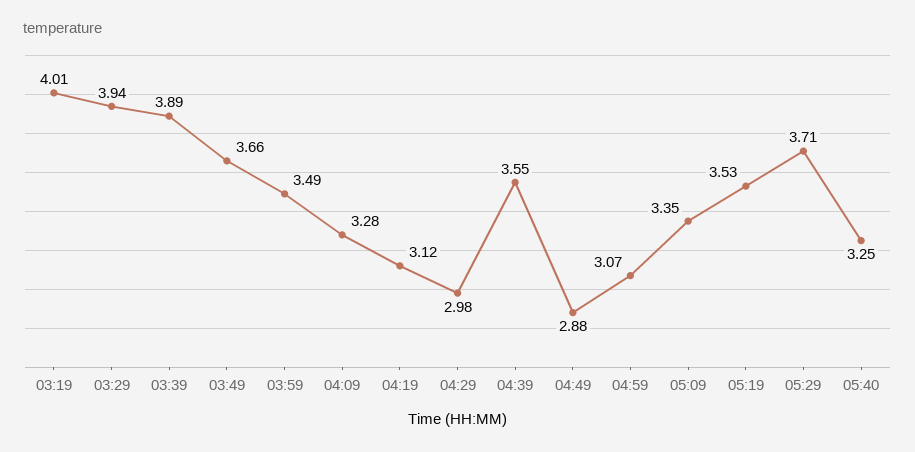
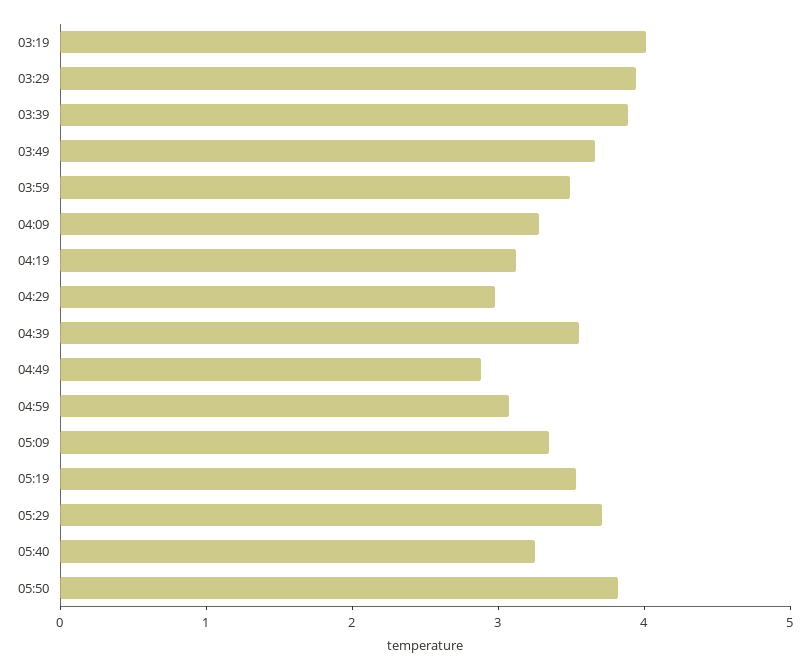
05:50: none -> 3.8

